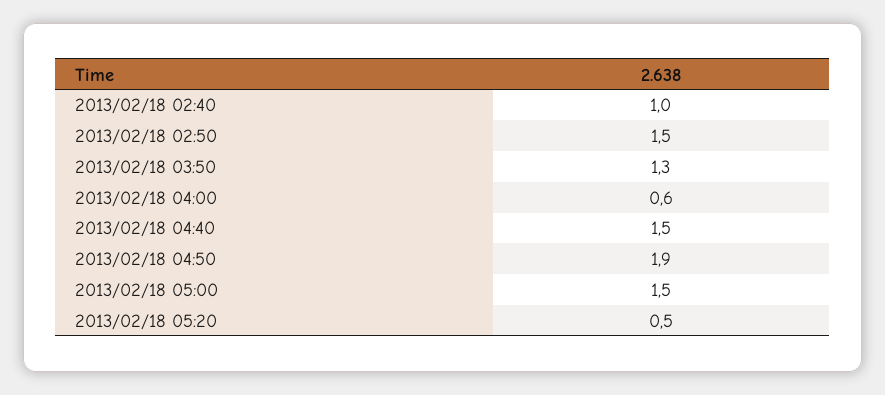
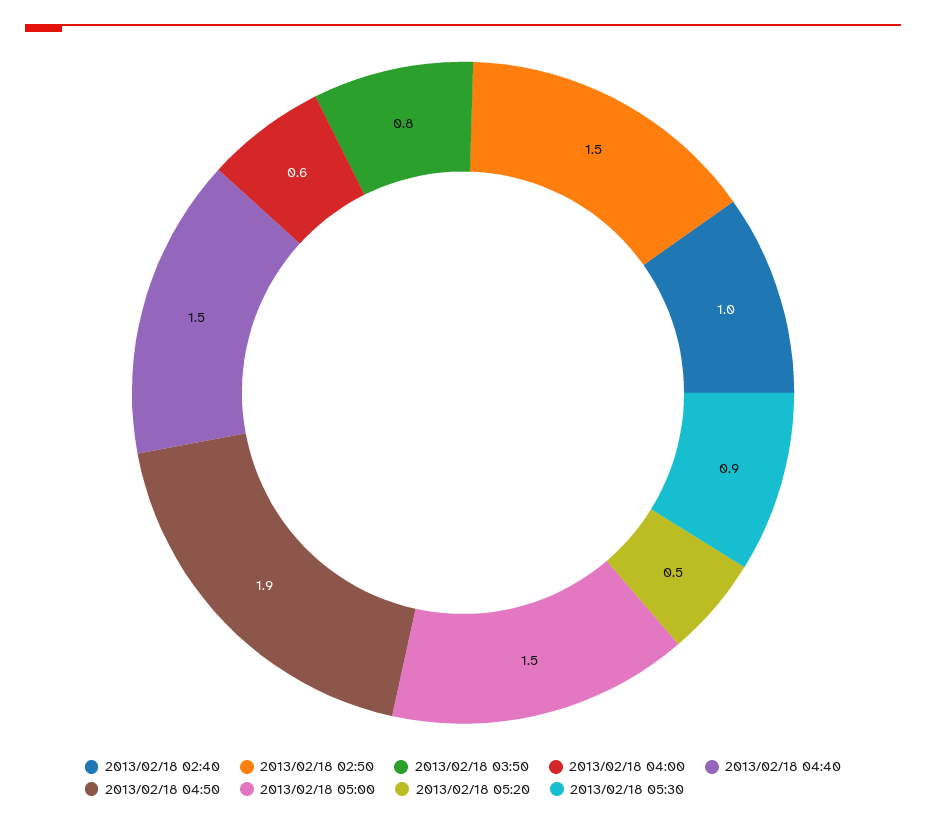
2013/02/18 03:50: 1.3 -> 0.8
2013/02/18 05:30: none -> 0.9

